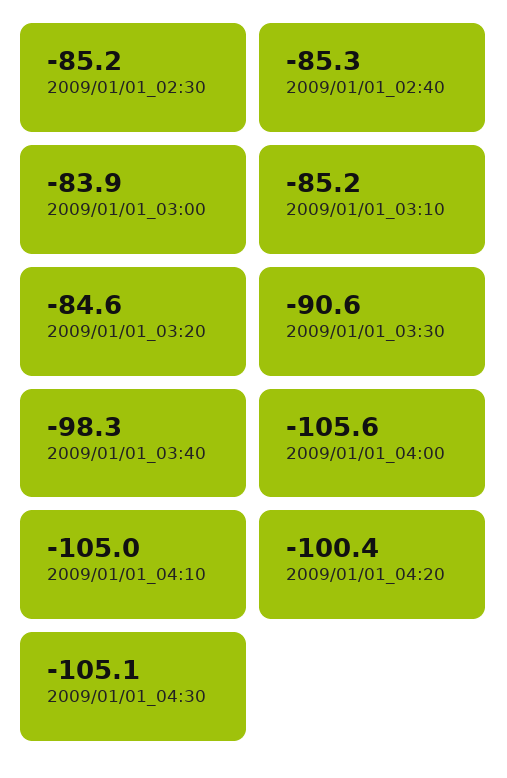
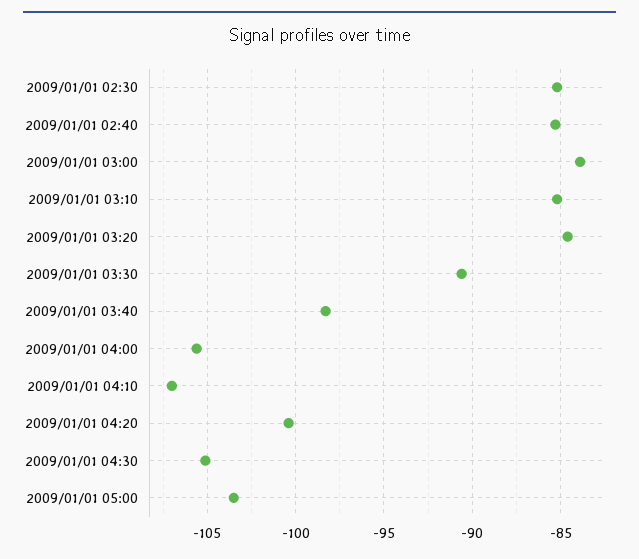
2009/01/01_04:10: -105 -> -107
2009/01/01 05:00: none -> -103.5

